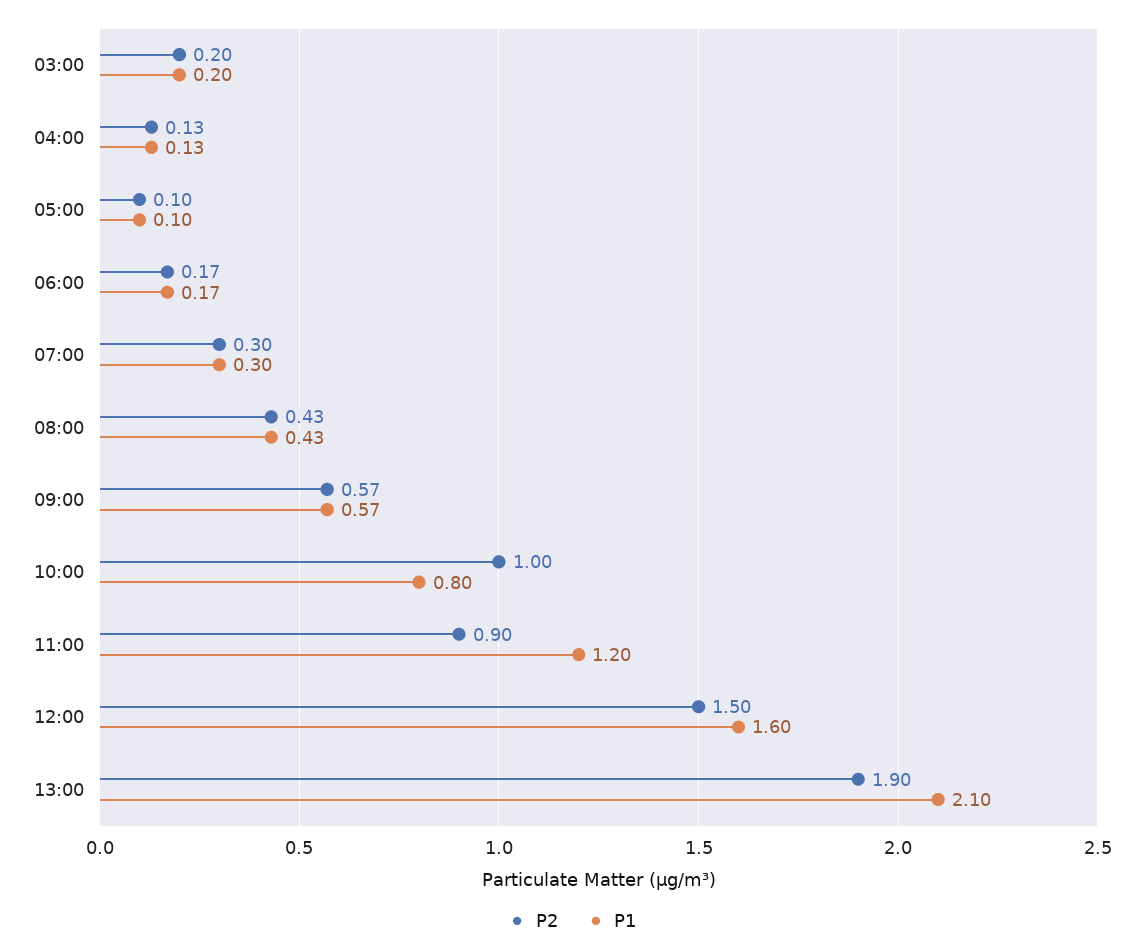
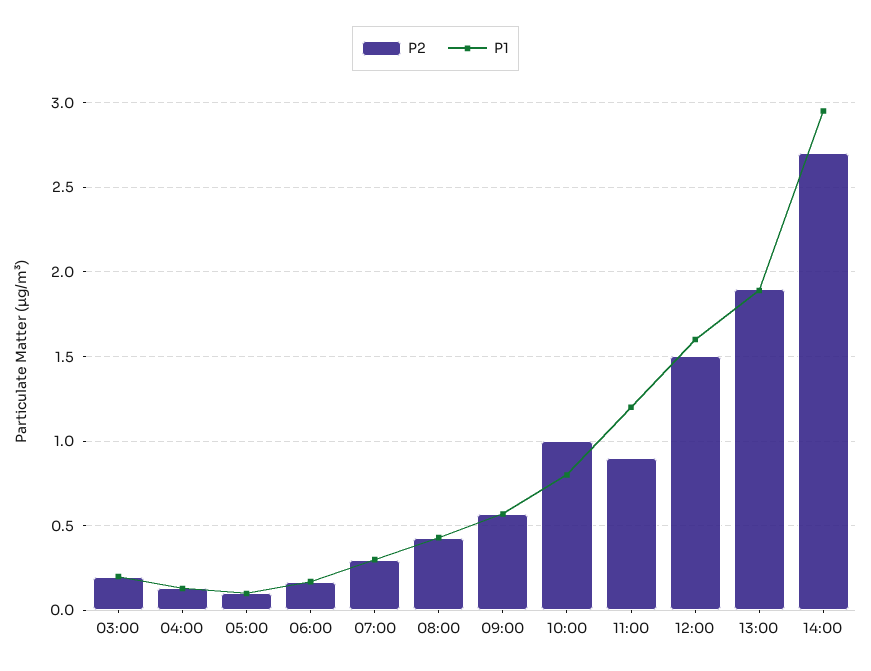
P1, 13:00: 2.1 -> 1.9
P2, 14:00: none -> 2.7
P1, 14:00: none -> 2.95

